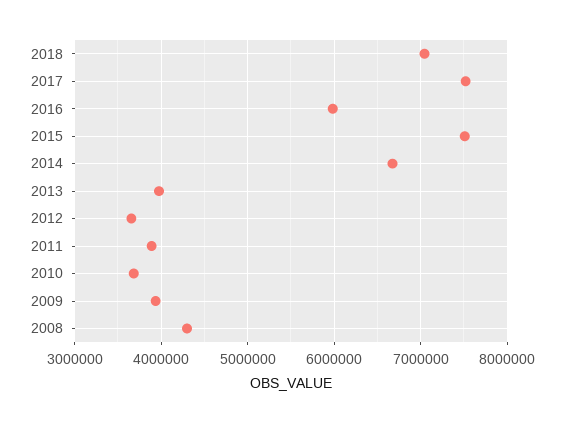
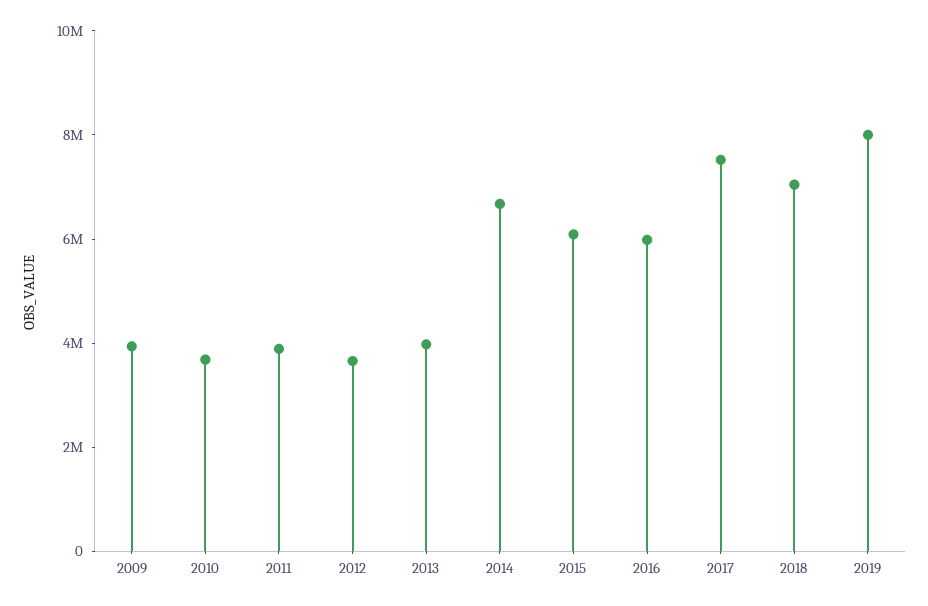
2015: 7500000 -> 6000000
2008: 4300000 -> none
2019: none -> 8000000

